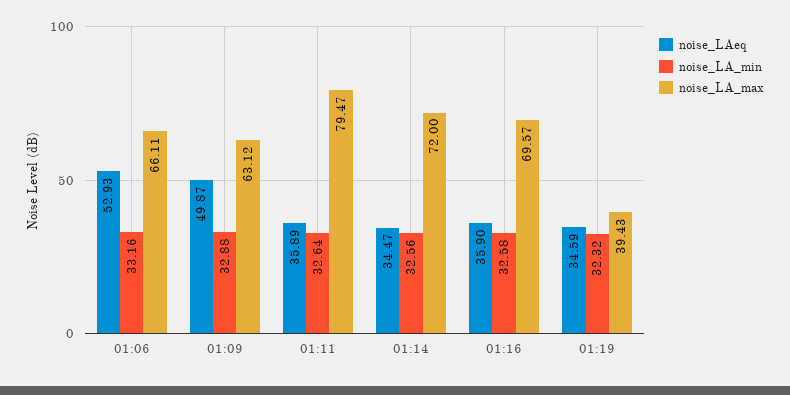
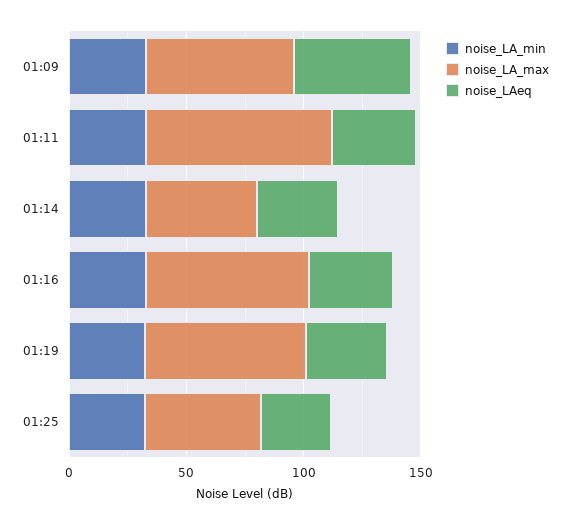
noise_LAeq, 01:06: 52.93 -> none
noise_LA_min, 01:06: 33.16 -> none
noise_LA_max, 01:06: 66.11 -> none
noise_LA_max, 01:14: 72 -> 50
noise_LA_max, 01:19: 39.43 -> 70
noise_LA_min, 01:25: none -> 30
noise_LA_max, 01:25: none -> 50
noise_LAeq, 01:25: none -> 30

